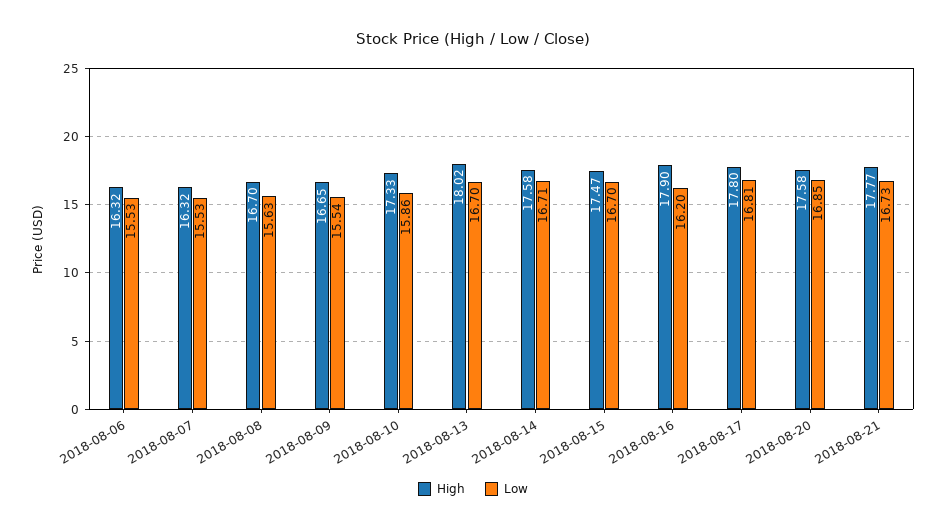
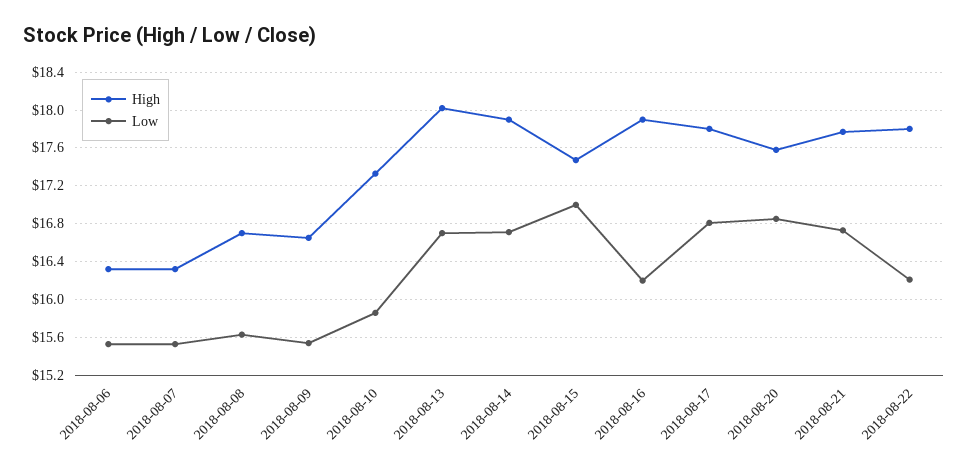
High, 2018-08-14: 17.58 -> 17.9
Low, 2018-08-15: 16.7 -> 17
High, 2018-08-22: none -> 17.8
Low, 2018-08-22: none -> 16.2

